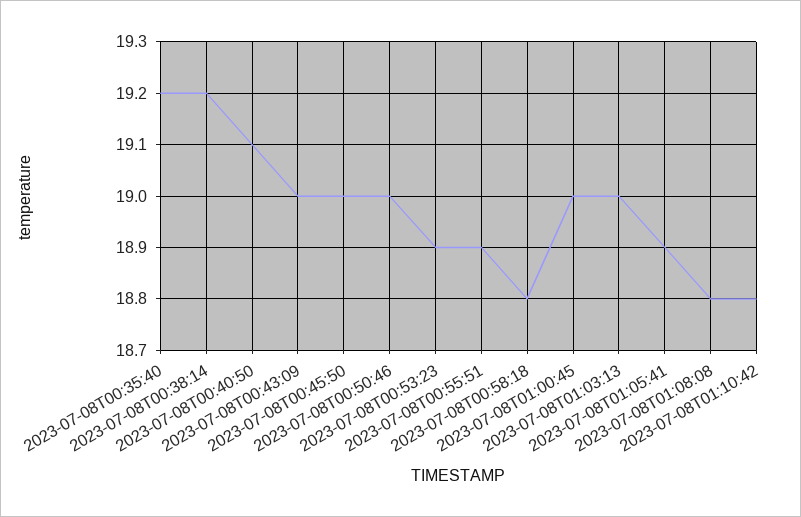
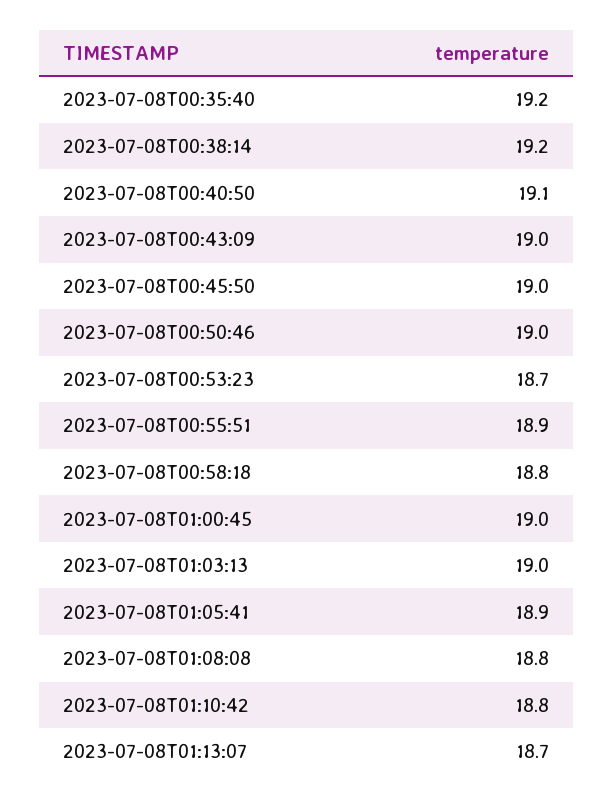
2023-07-08T00:53:23: 18.9 -> 18.7
2023-07-08T01:13:07: none -> 18.7

